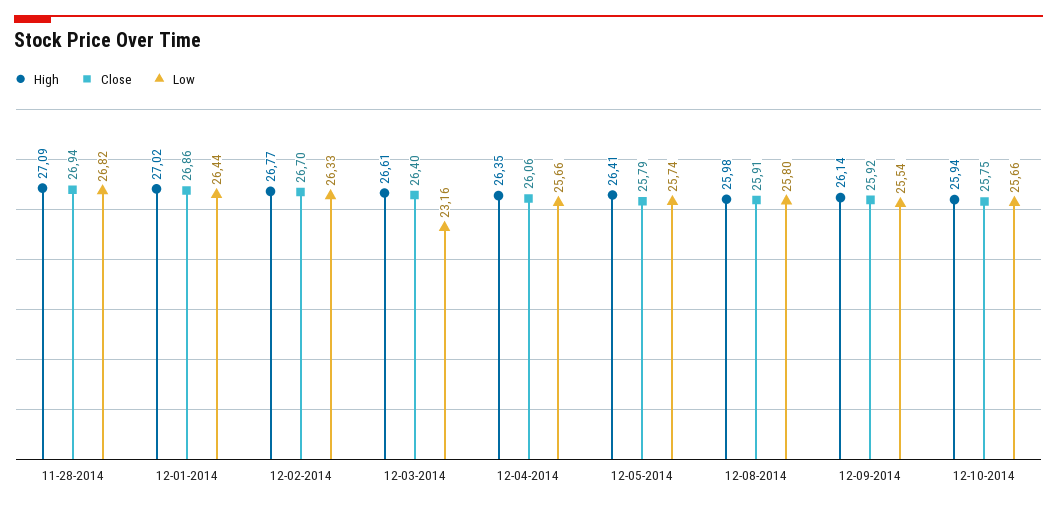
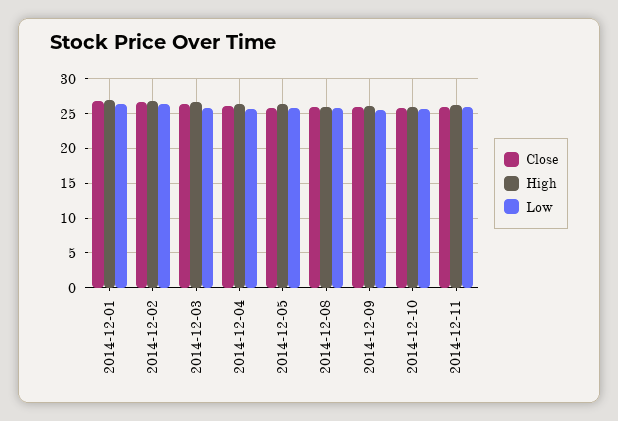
High, 11-28-2014: 27.09 -> none
Close, 11-28-2014: 26.94 -> none
Low, 11-28-2014: 26.82 -> none
Low, 12-03-2014: 23.16 -> 26
Close, 2014-12-11: none -> 26
High, 2014-12-11: none -> 26
Low, 2014-12-11: none -> 26

